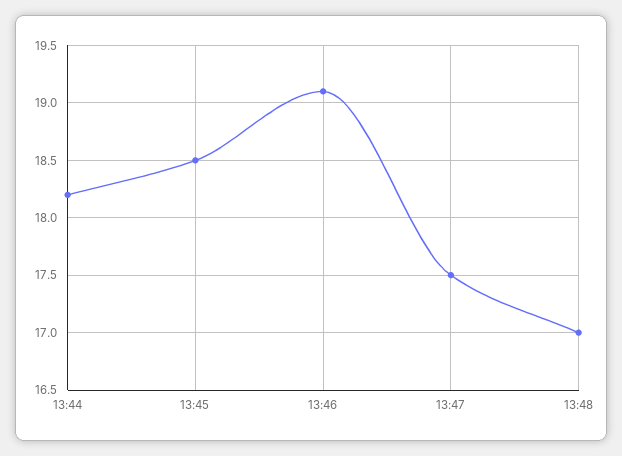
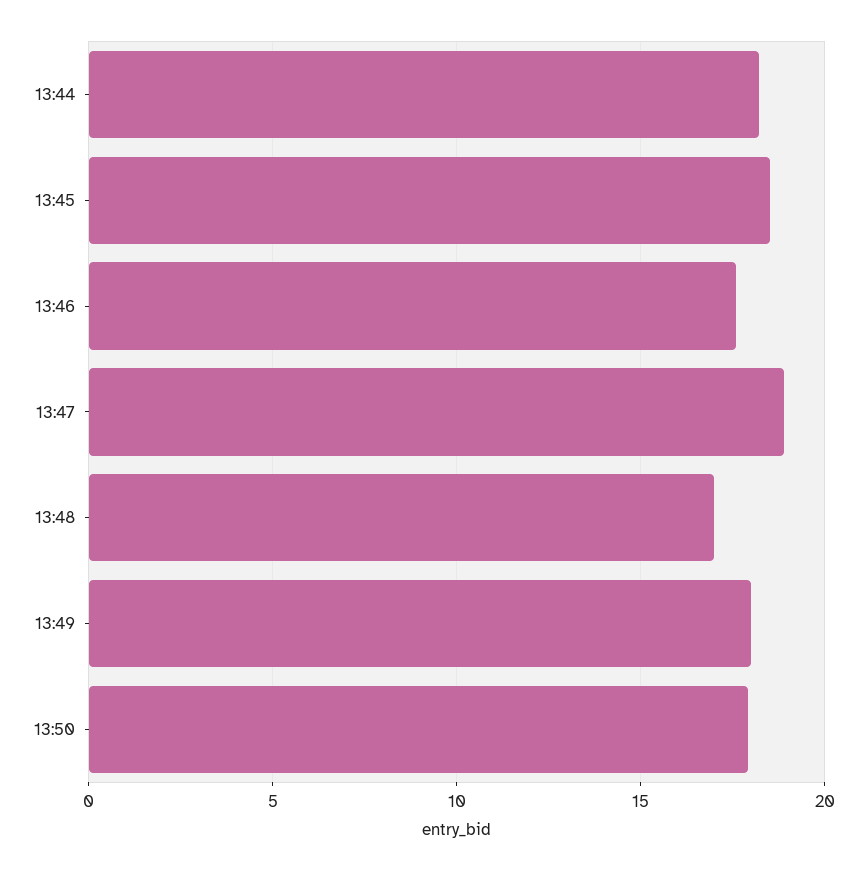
13:46: 19.1 -> 17.5
13:47: 17.5 -> 19
13:49: none -> 18
13:50: none -> 18

